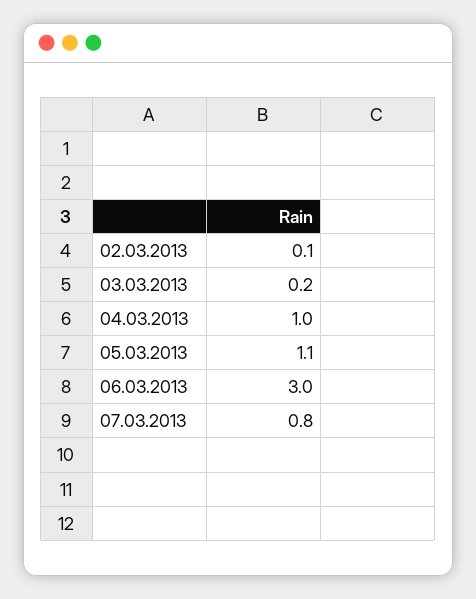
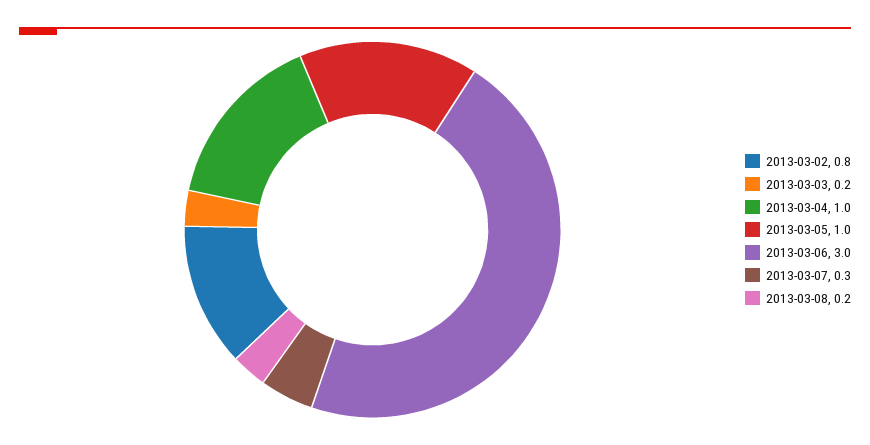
02.03.2013: 0.1 -> 0.8
05.03.2013: 1.1 -> 1
07.03.2013: 0.8 -> 0.3
2013-03-08: none -> 0.2

